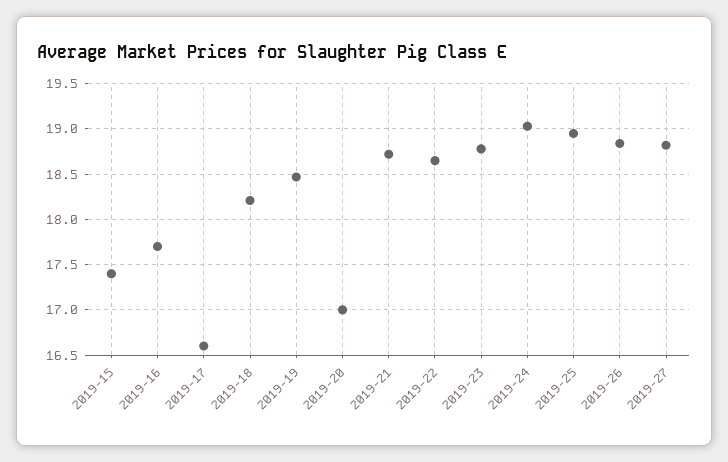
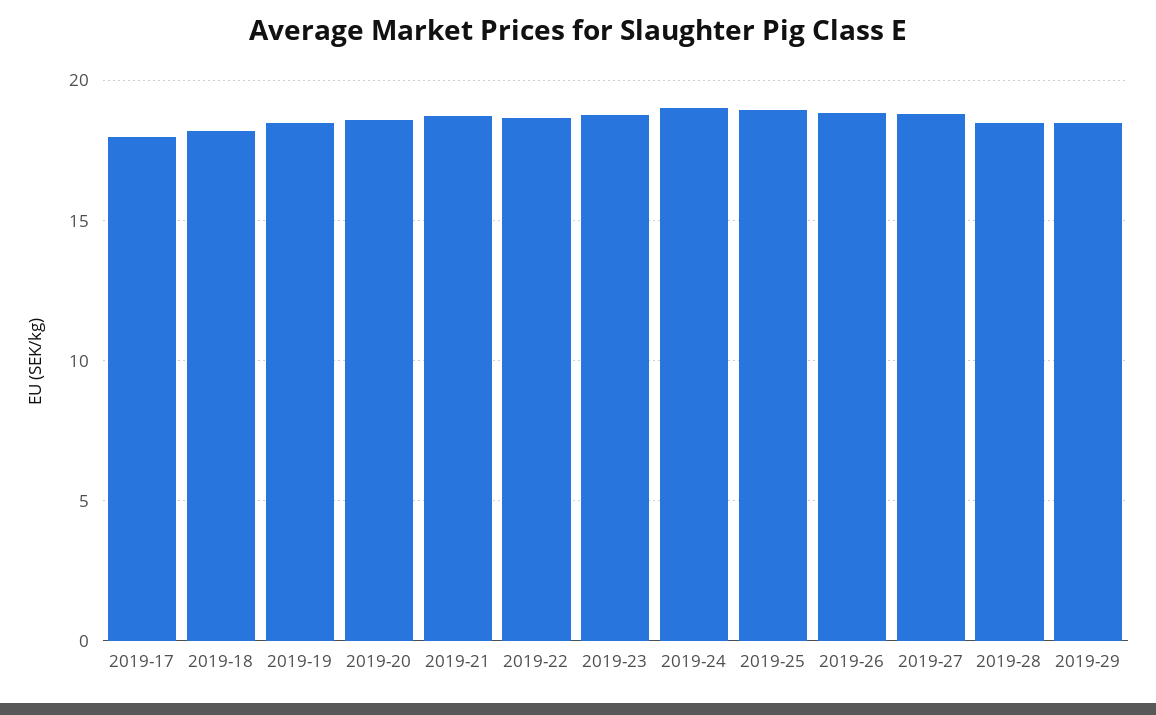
2019-15: 17.4 -> none
2019-16: 17.7 -> none
2019-17: 16.6 -> 18
2019-20: 17 -> 18.5
2019-28: none -> 18.5
2019-29: none -> 18.5

